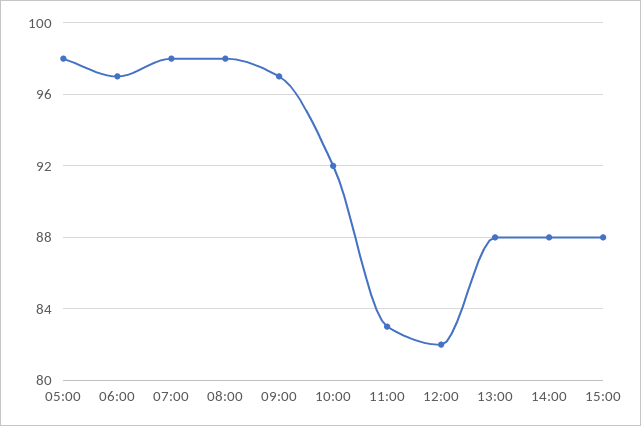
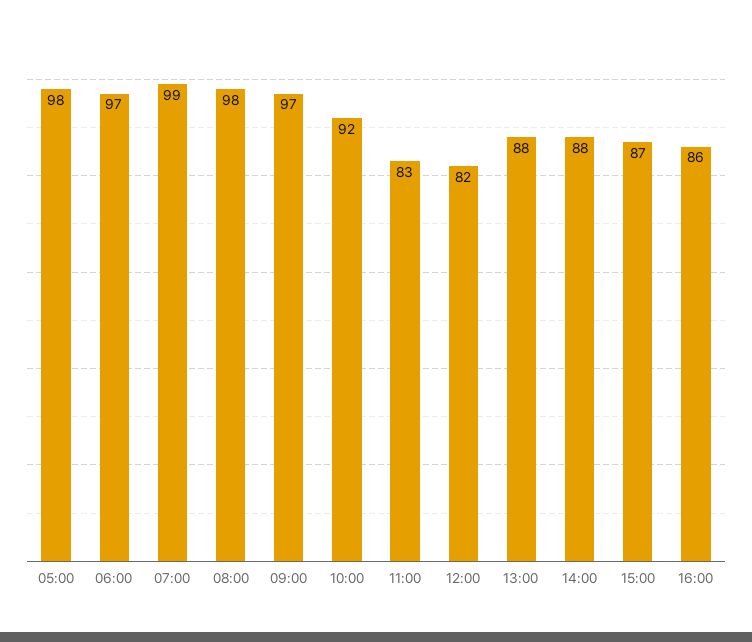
07:00: 98 -> 99
15:00: 88 -> 87
16:00: none -> 86

